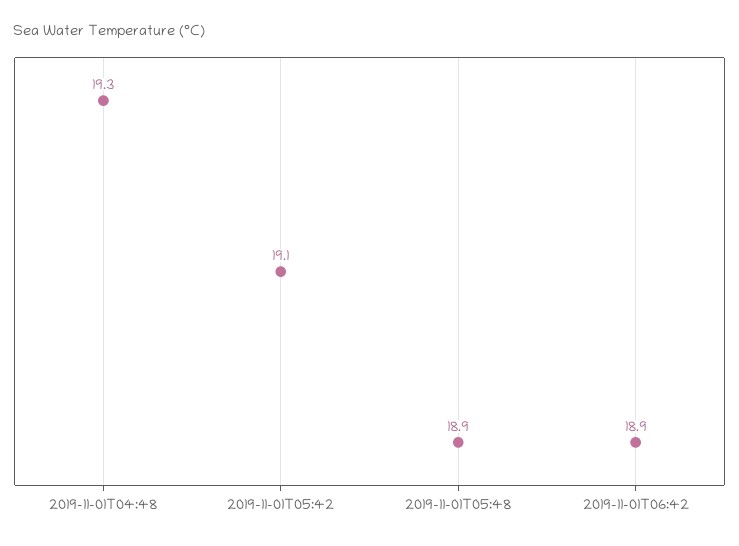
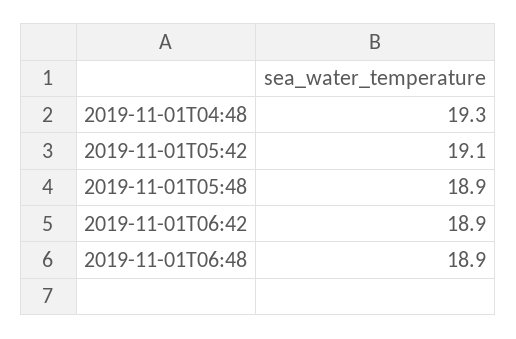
2019-11-01T06:48: none -> 18.9

